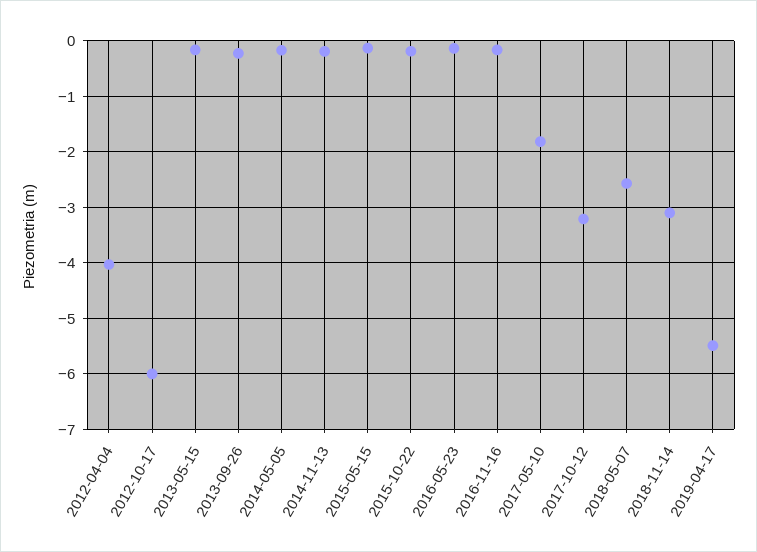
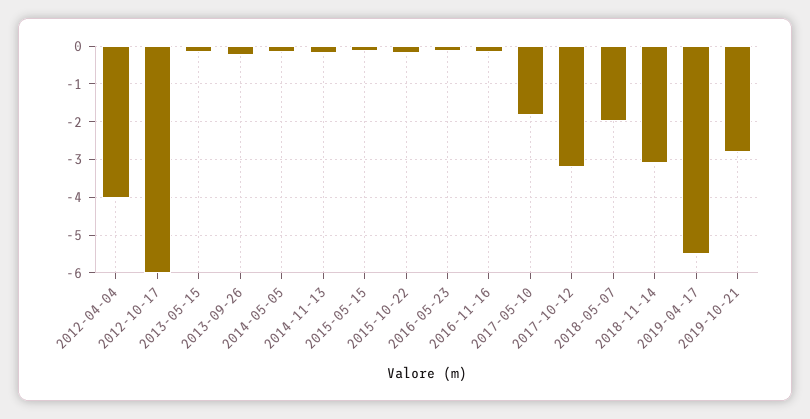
2018-05-07: -2.6 -> -2
2019-10-21: none -> -2.8

